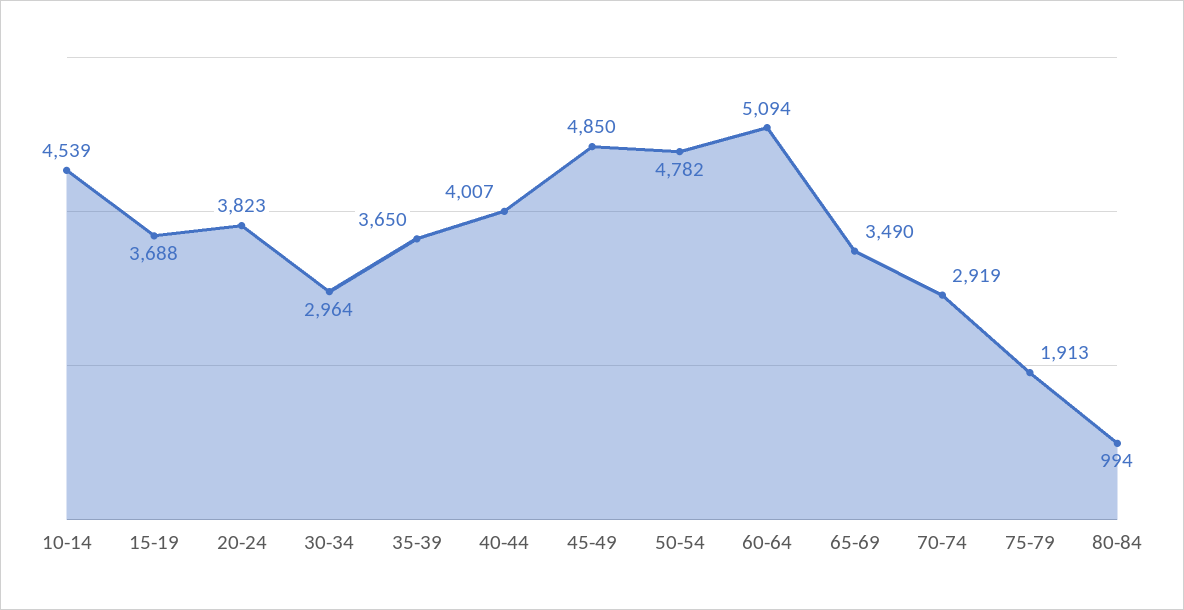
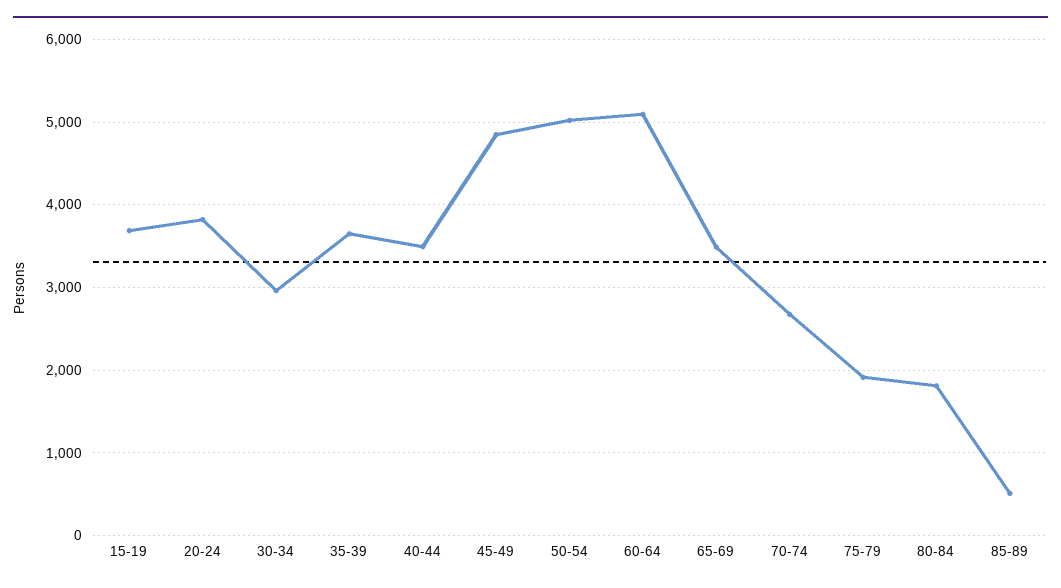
10-14: 4539 -> none
40-44: 4007 -> 3500
50-54: 4782 -> 5000
70-74: 2919 -> 2700
80-84: 994 -> 1800
85-89: none -> 500

